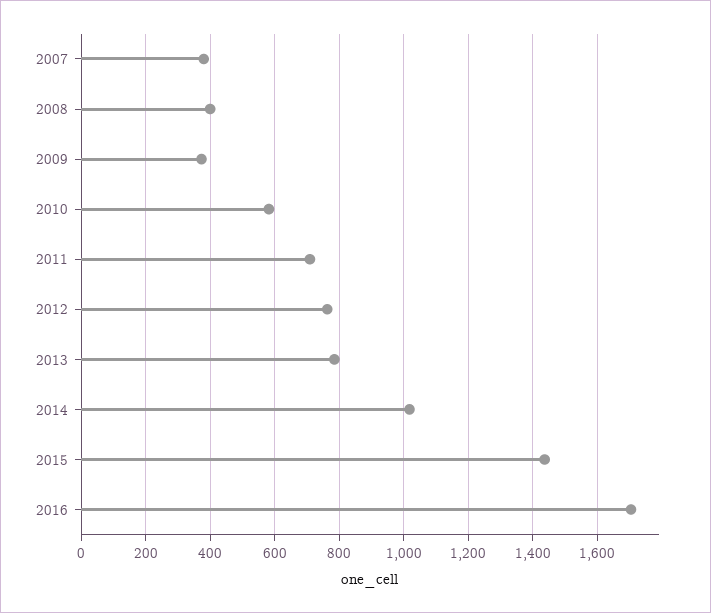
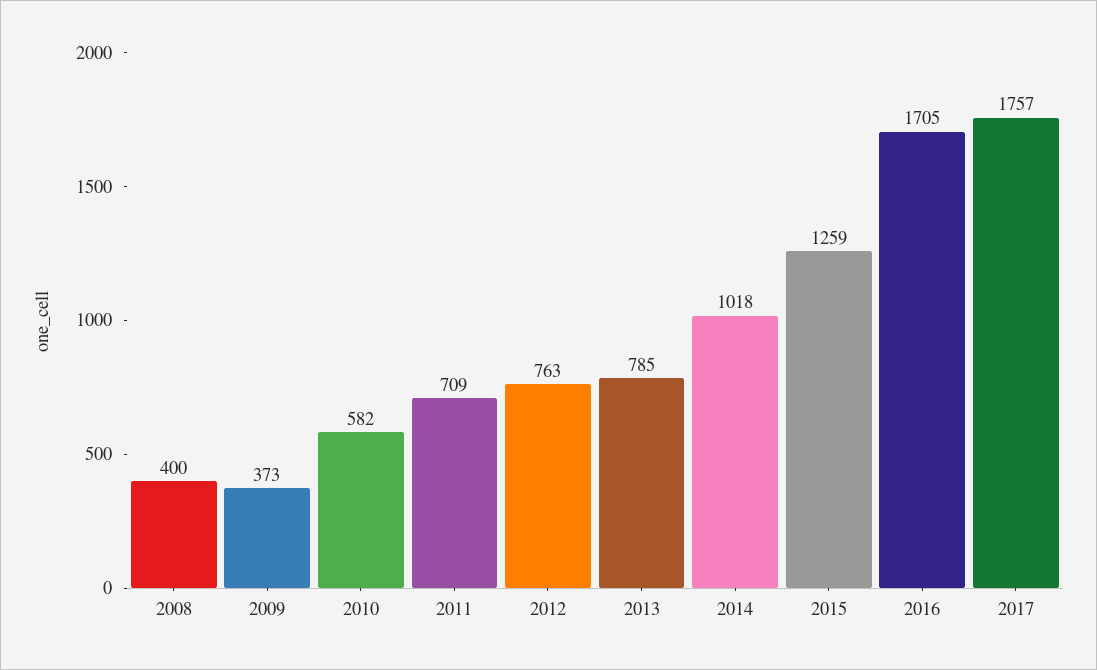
2007: 380 -> none
2015: 1440 -> 1259
2017: none -> 1757

